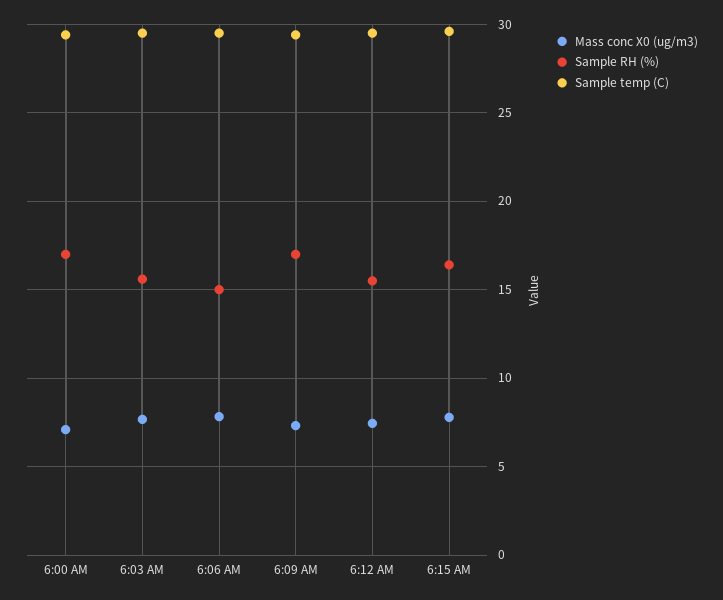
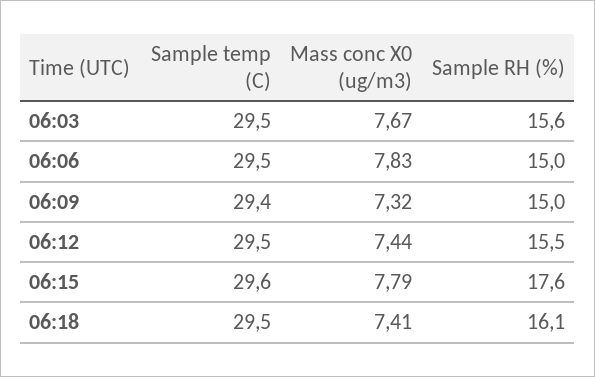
Mass conc X0 (ug/m3), 6:00 AM: 7 -> none
Sample RH (%), 6:00 AM: 17 -> none
Sample temp (C), 6:00 AM: 29.5 -> none
Sample RH (%), 6:09 AM: 17 -> 15
Sample RH (%), 6:15 AM: 16.5 -> 17.6
Sample temp (C), 06:18: none -> 29.5
Mass conc X0 (ug/m3), 06:18: none -> 7.41
Sample RH (%), 06:18: none -> 16.1

